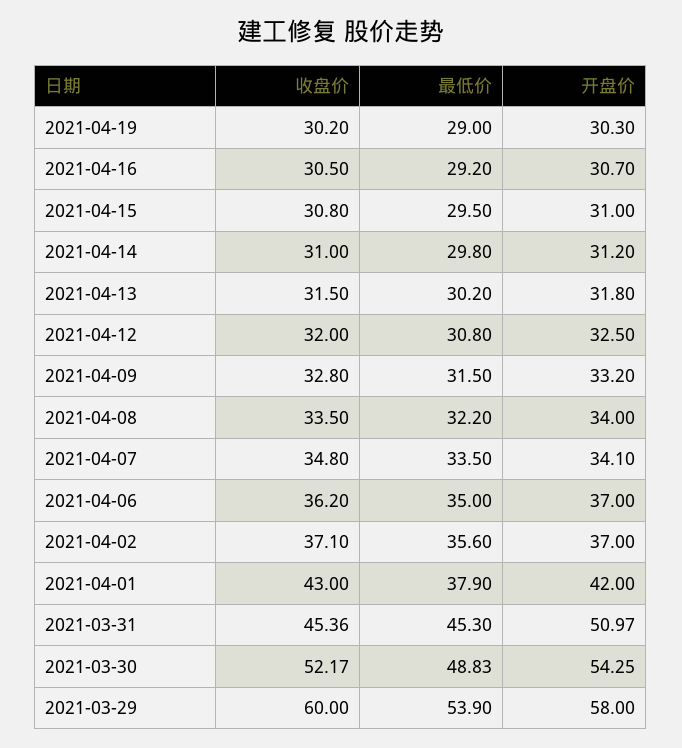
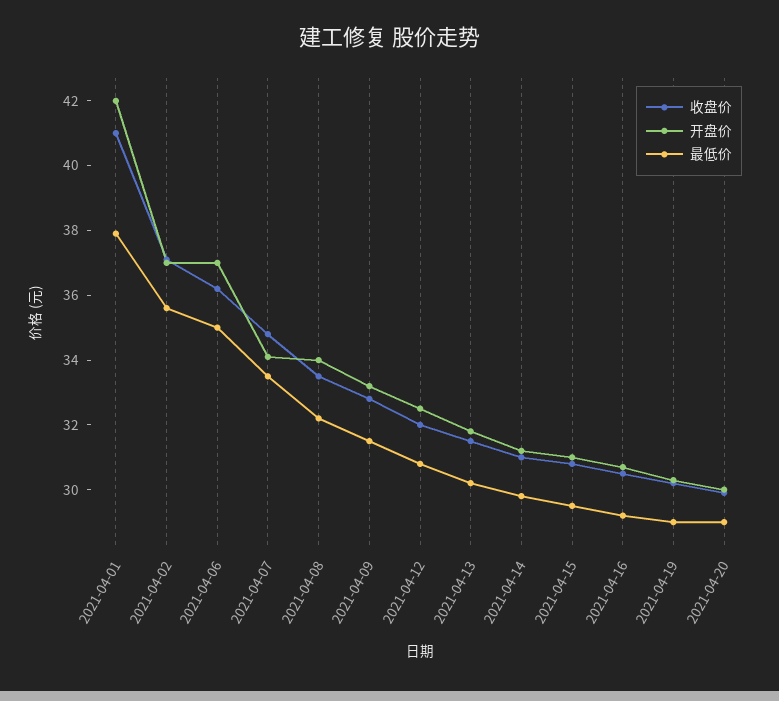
收盘价, 2021-04-01: 43 -> 41
收盘价, 2021-03-31: 45.36 -> none
最低价, 2021-03-31: 45.3 -> none
开盘价, 2021-03-31: 50.97 -> none
收盘价, 2021-03-30: 52.17 -> none
最低价, 2021-03-30: 48.83 -> none
开盘价, 2021-03-30: 54.25 -> none
收盘价, 2021-03-29: 60 -> none
最低价, 2021-03-29: 53.9 -> none
开盘价, 2021-03-29: 58 -> none
收盘价, 2021-04-20: none -> 30
开盘价, 2021-04-20: none -> 30
最低价, 2021-04-20: none -> 29

